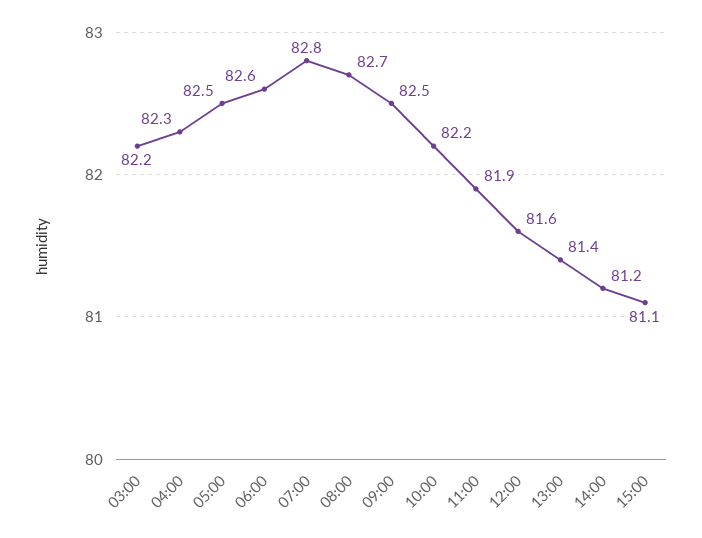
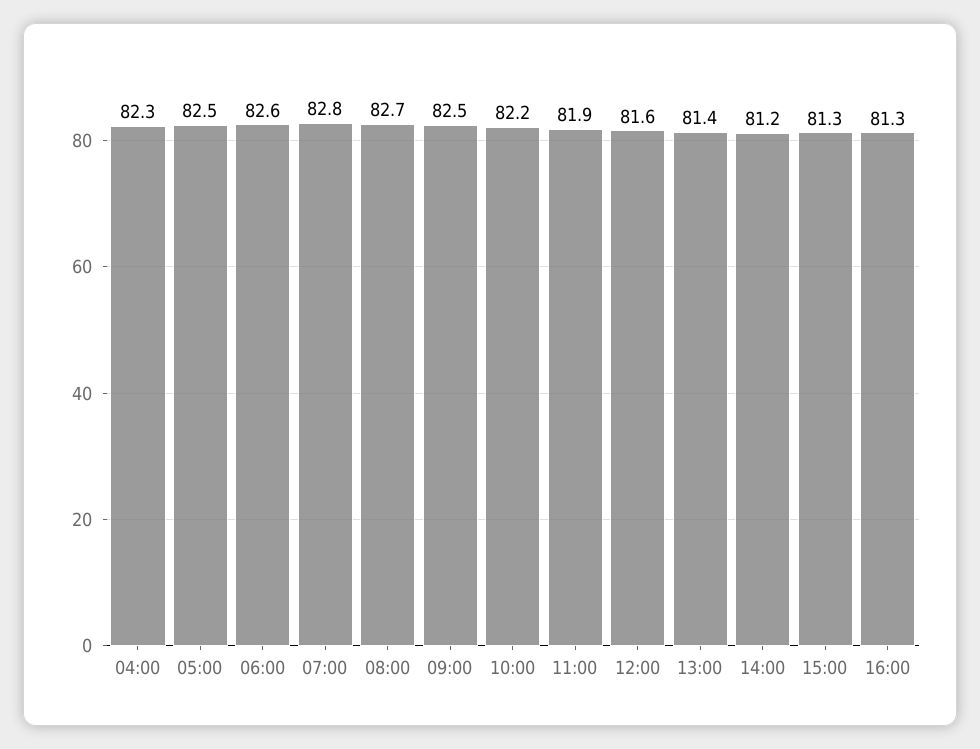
03:00: 82.2 -> none
15:00: 81.1 -> 81.3
16:00: none -> 81.3

